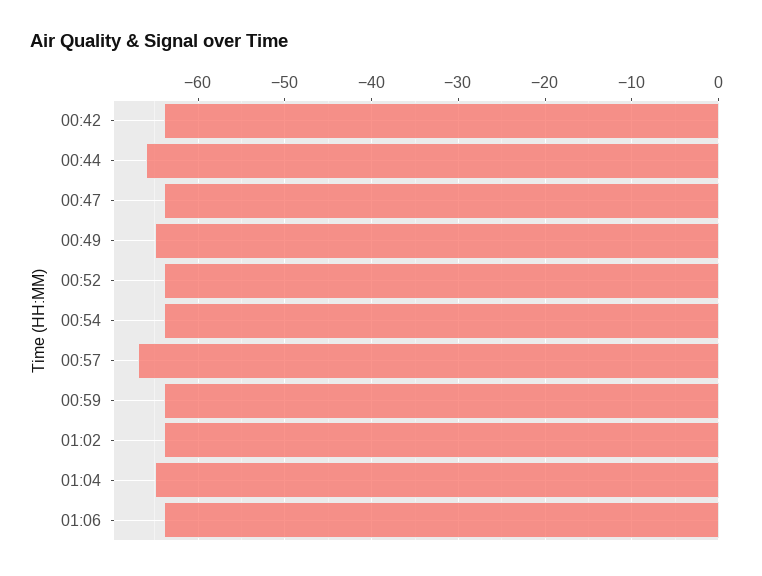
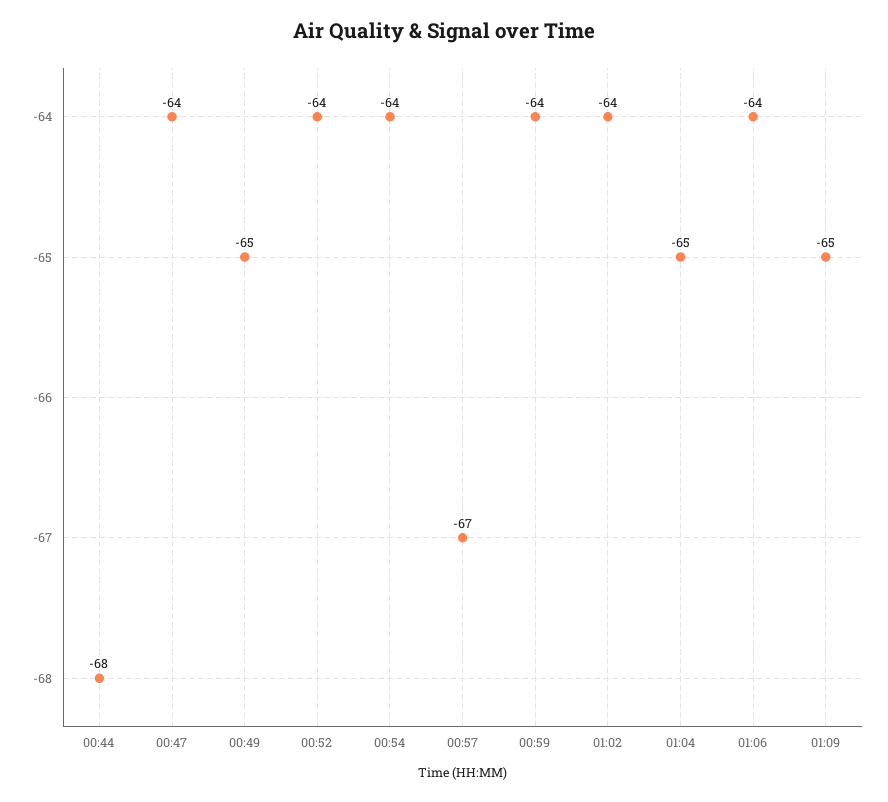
00:42: -64 -> none
00:44: -66 -> -68
01:09: none -> -65

